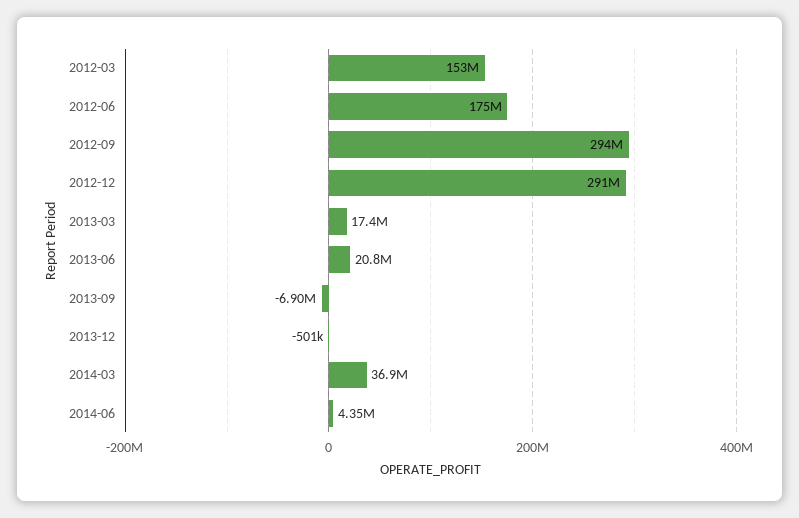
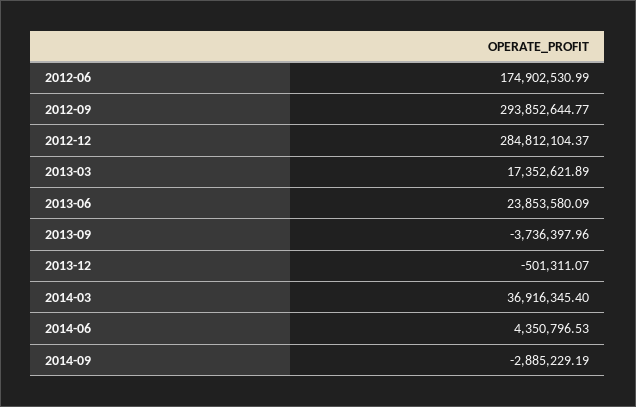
2012-03: 153000000 -> none
2012-12: 291000000 -> 284812104.37
2013-06: 20800000 -> 23853580.09
2013-09: -6900000 -> -3736397.96
2014-09: none -> -2885229.19

